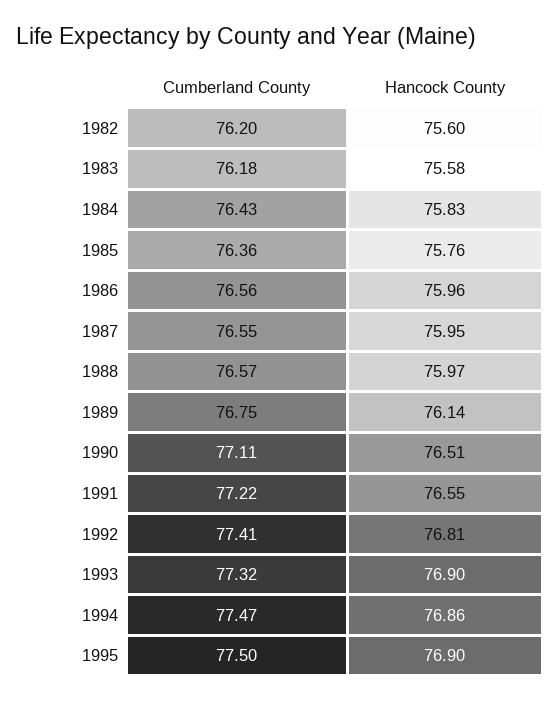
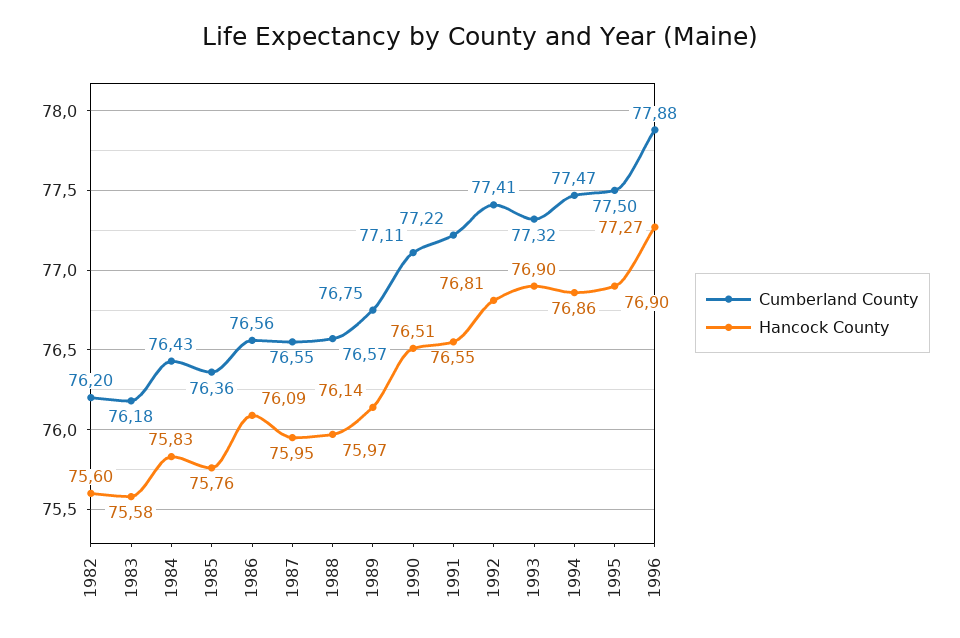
Hancock County, 1986: 75.96 -> 76.09
Cumberland County, 1996: none -> 77.88
Hancock County, 1996: none -> 77.27

